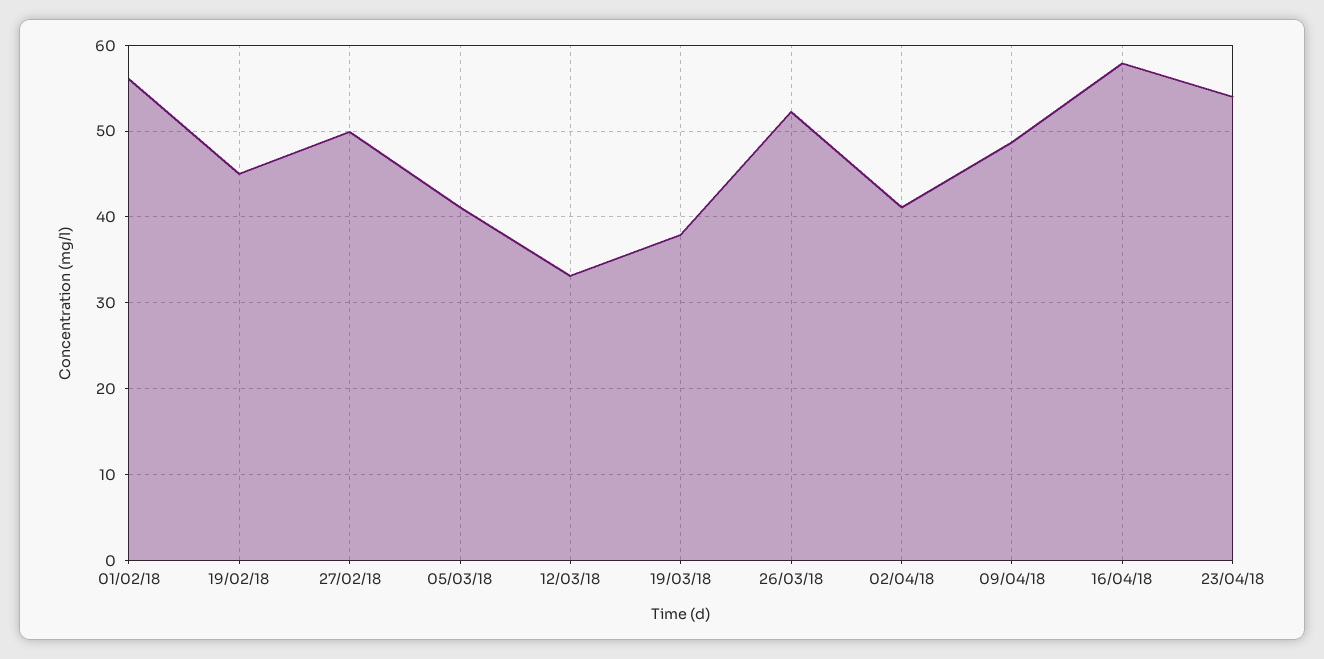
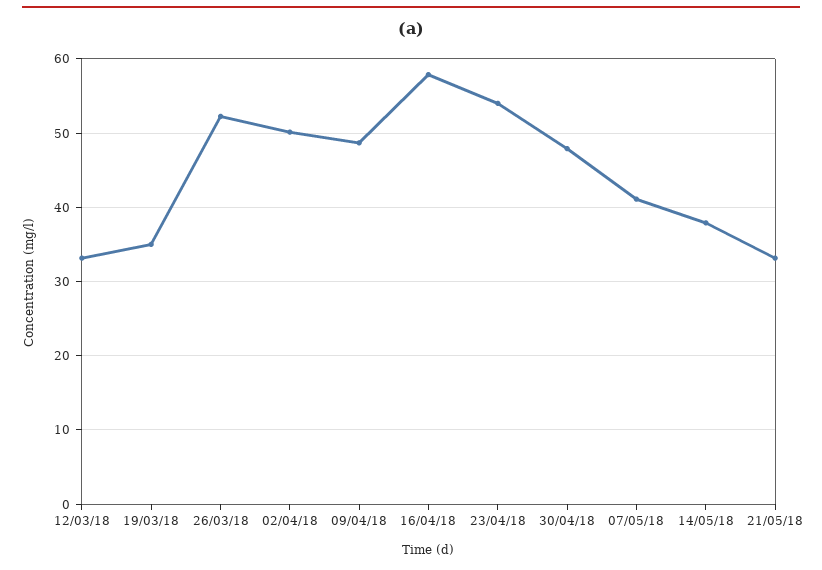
01/02/18: 56 -> none
19/02/18: 45 -> none
27/02/18: 50 -> none
05/03/18: 41 -> none
19/03/18: 38 -> 35
02/04/18: 41 -> 50
30/04/18: none -> 48
07/05/18: none -> 41
14/05/18: none -> 38
21/05/18: none -> 33

